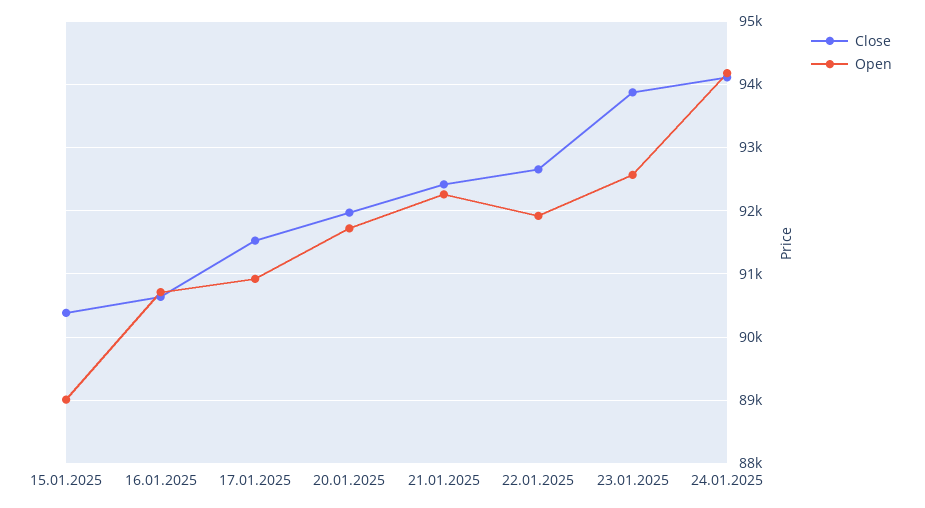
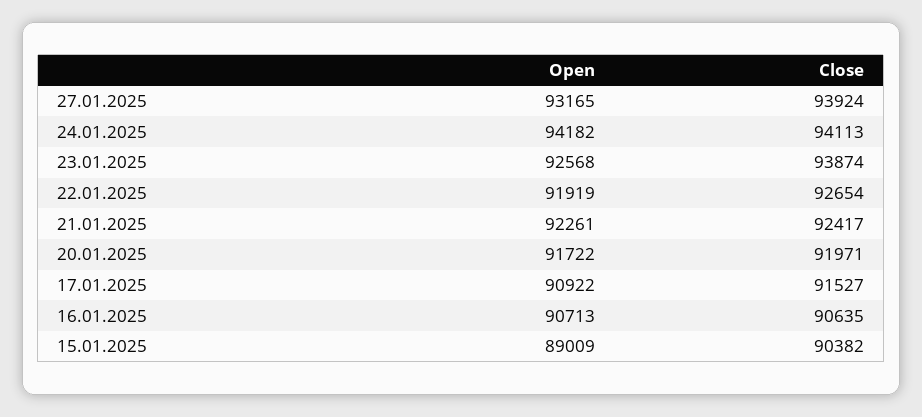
Open, 27.01.2025: none -> 93165
Close, 27.01.2025: none -> 93924

